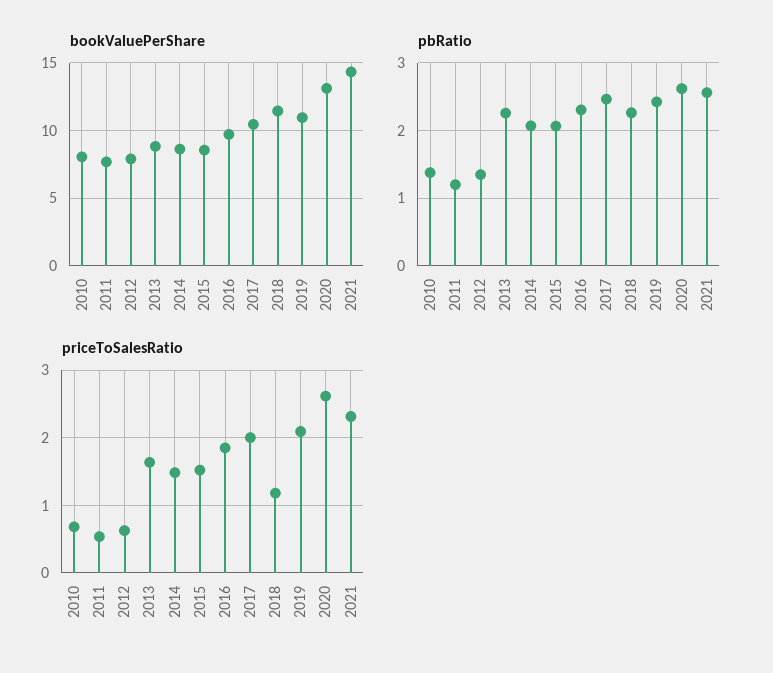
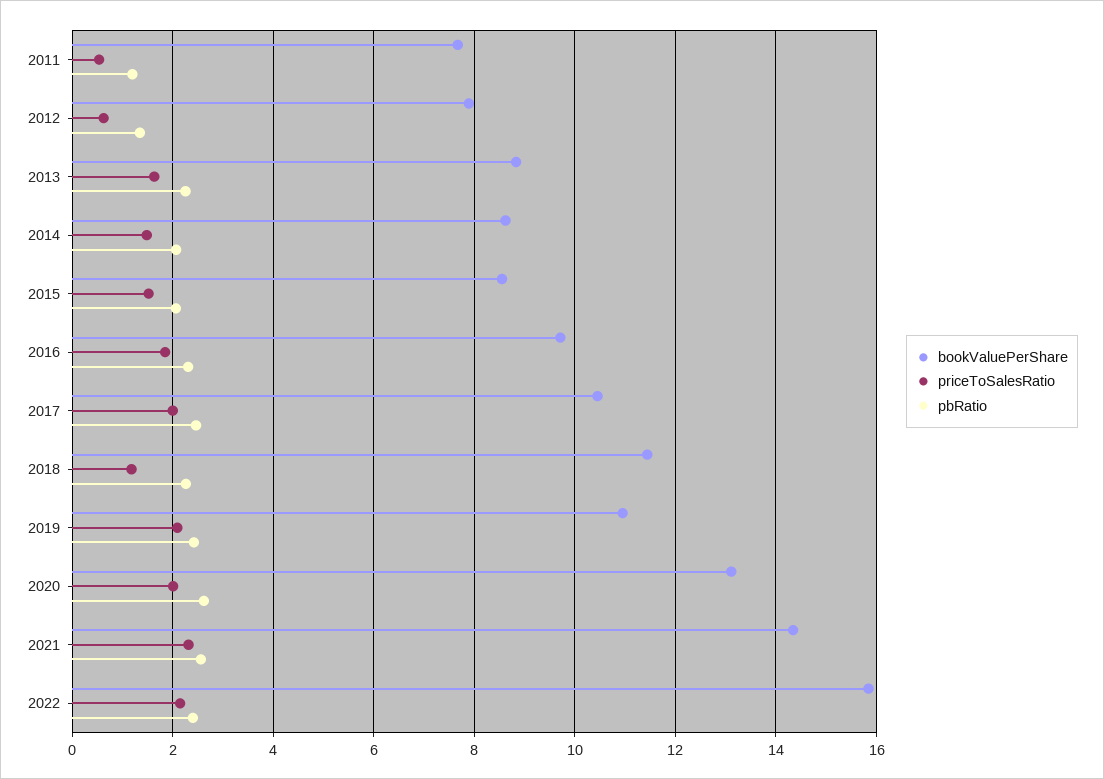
bookValuePerShare, 2010: 8 -> none
pbRatio, 2010: 1.4 -> none
priceToSalesRatio, 2010: 0.7 -> none
priceToSalesRatio, 2020: 2.6 -> 2
bookValuePerShare, 2022: none -> 15.8
priceToSalesRatio, 2022: none -> 2.2
pbRatio, 2022: none -> 2.4

